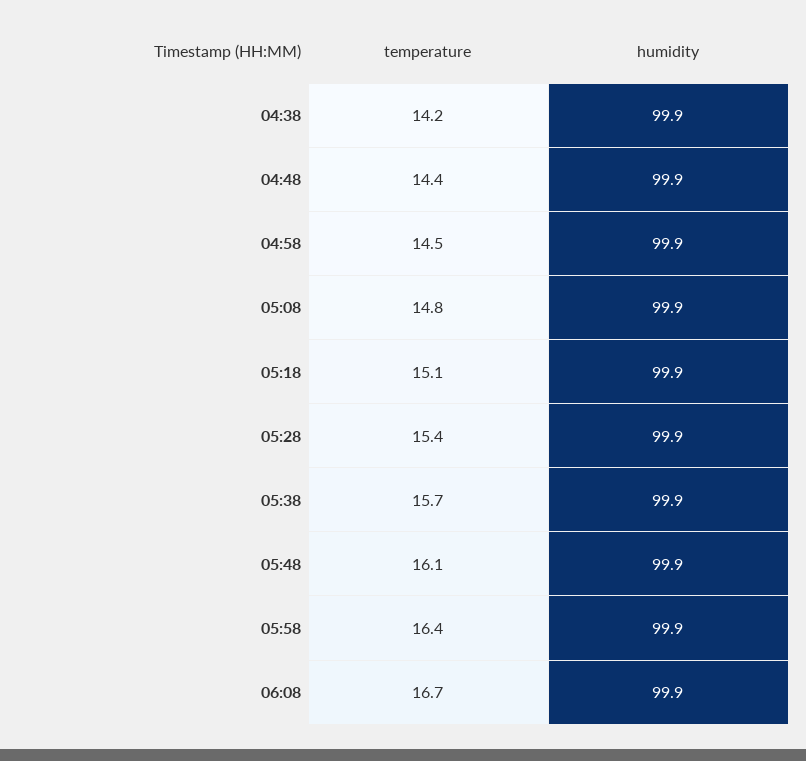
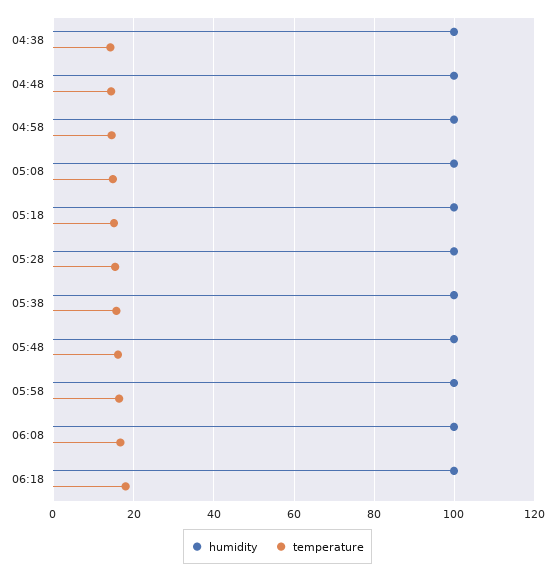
humidity, 06:18: none -> 100
temperature, 06:18: none -> 18

